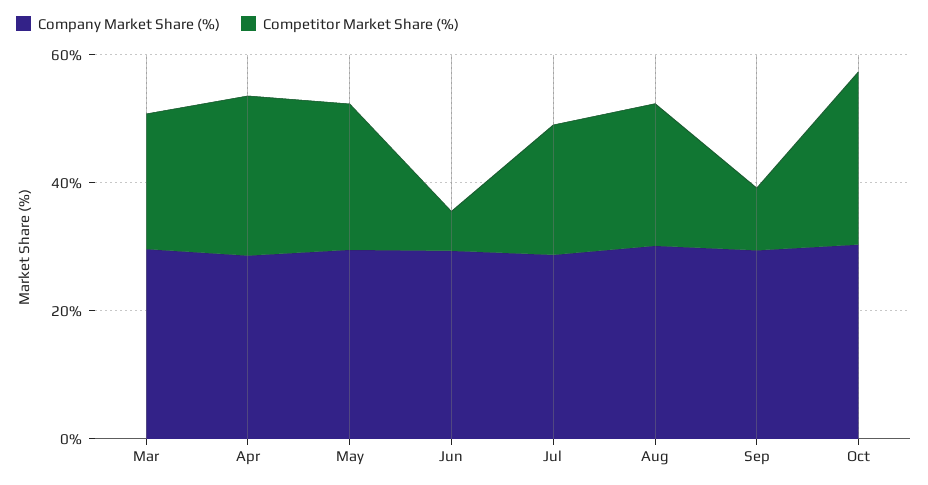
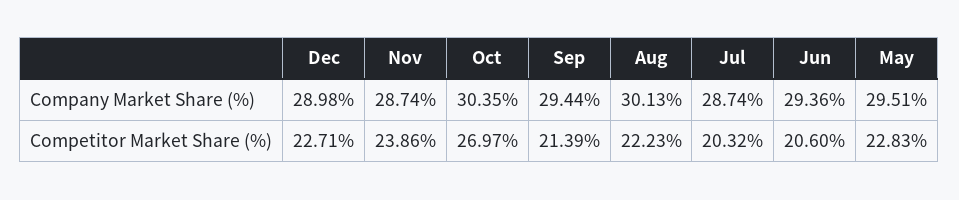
Company Market Share (%), Mar: 30 -> none
Competitor Market Share (%), Mar: 20 -> none
Company Market Share (%), Apr: 30 -> none
Competitor Market Share (%), Apr: 25 -> none
Competitor Market Share (%), Jun: 5 -> 20.6
Competitor Market Share (%), Sep: 10 -> 21.39
Company Market Share (%), Dec: none -> 28.98
Company Market Share (%), Nov: none -> 28.74
Competitor Market Share (%), Dec: none -> 22.71
Competitor Market Share (%), Nov: none -> 23.86

